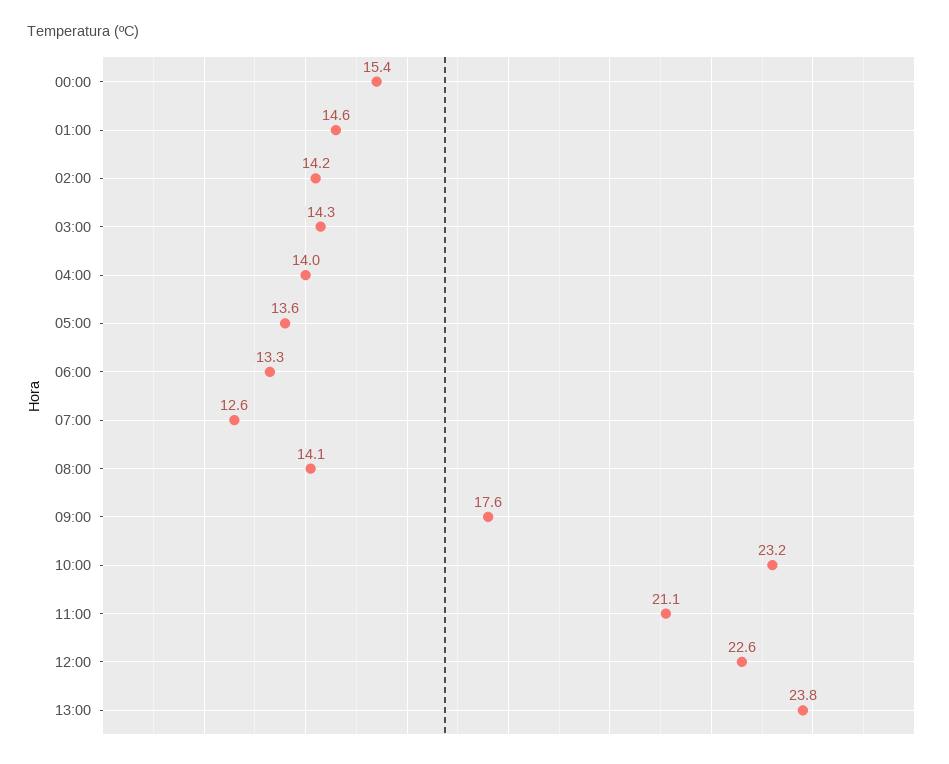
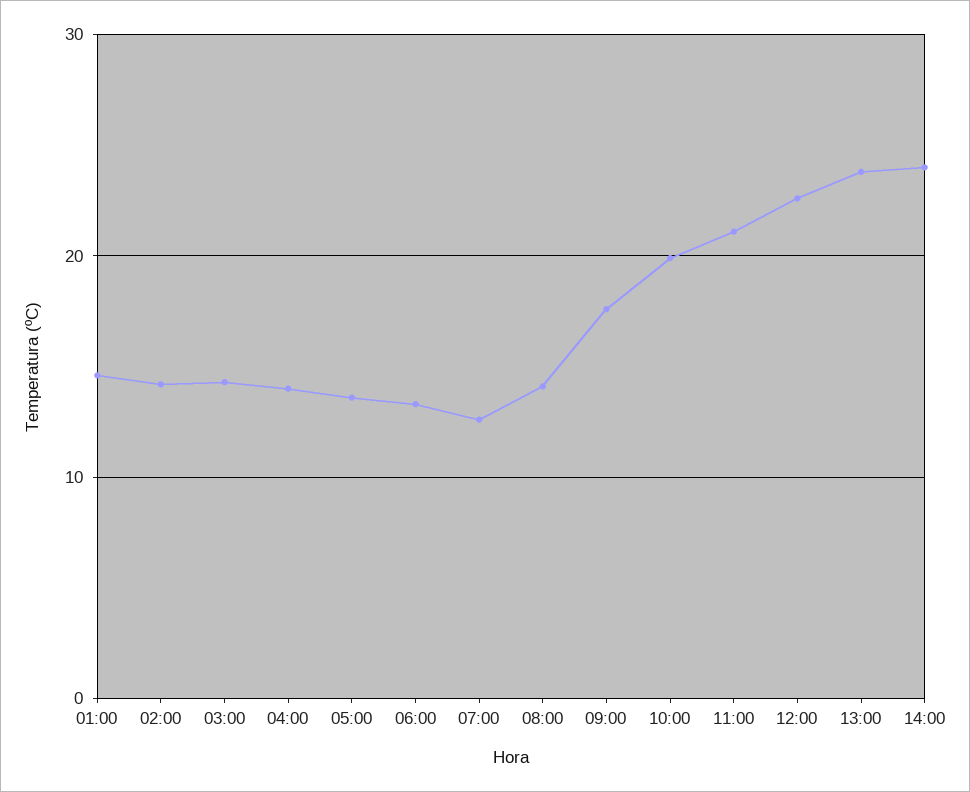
00:00: 15.4 -> none
10:00: 23.2 -> 20
14:00: none -> 24

